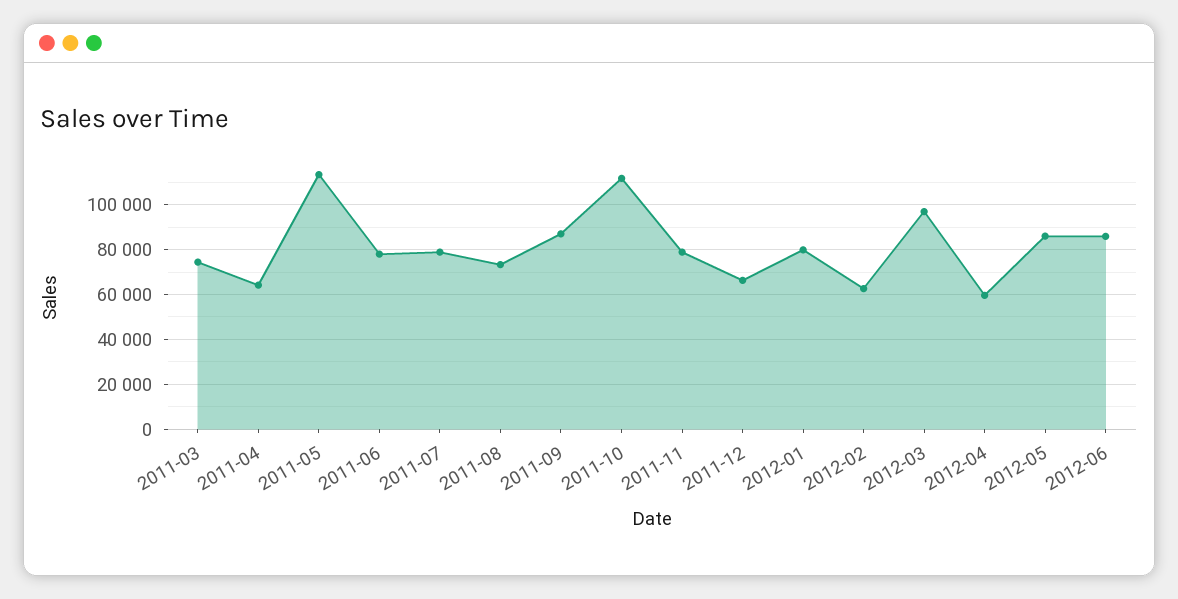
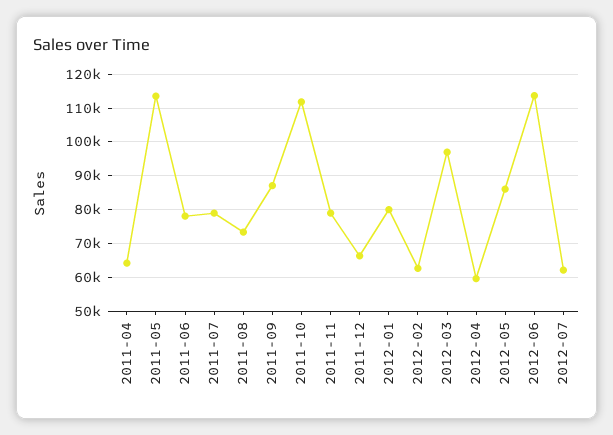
2011-03: 75000 -> none
2012-06: 85000 -> 114000
2012-07: none -> 62000

